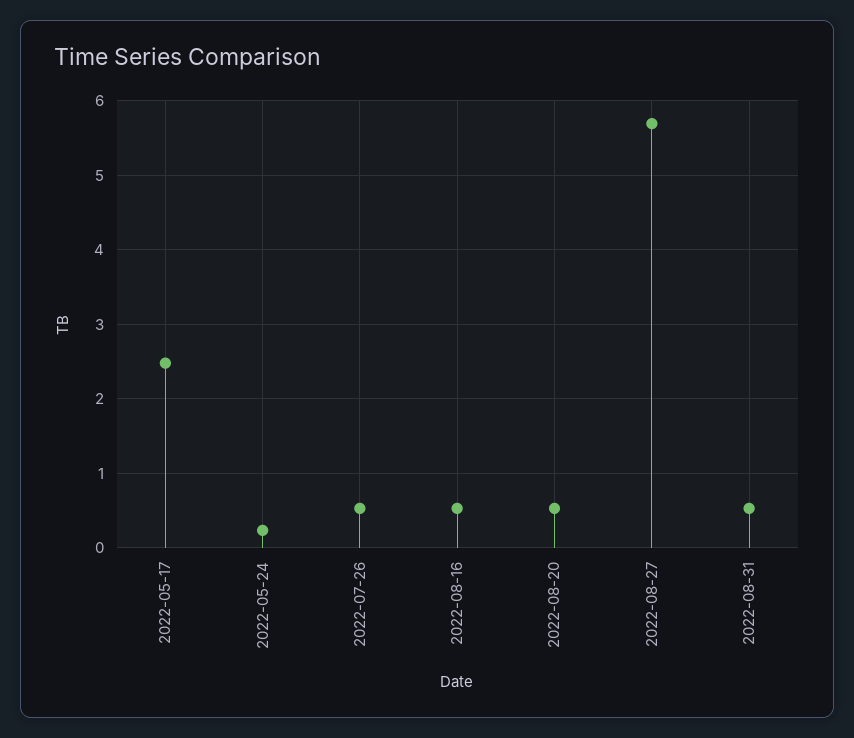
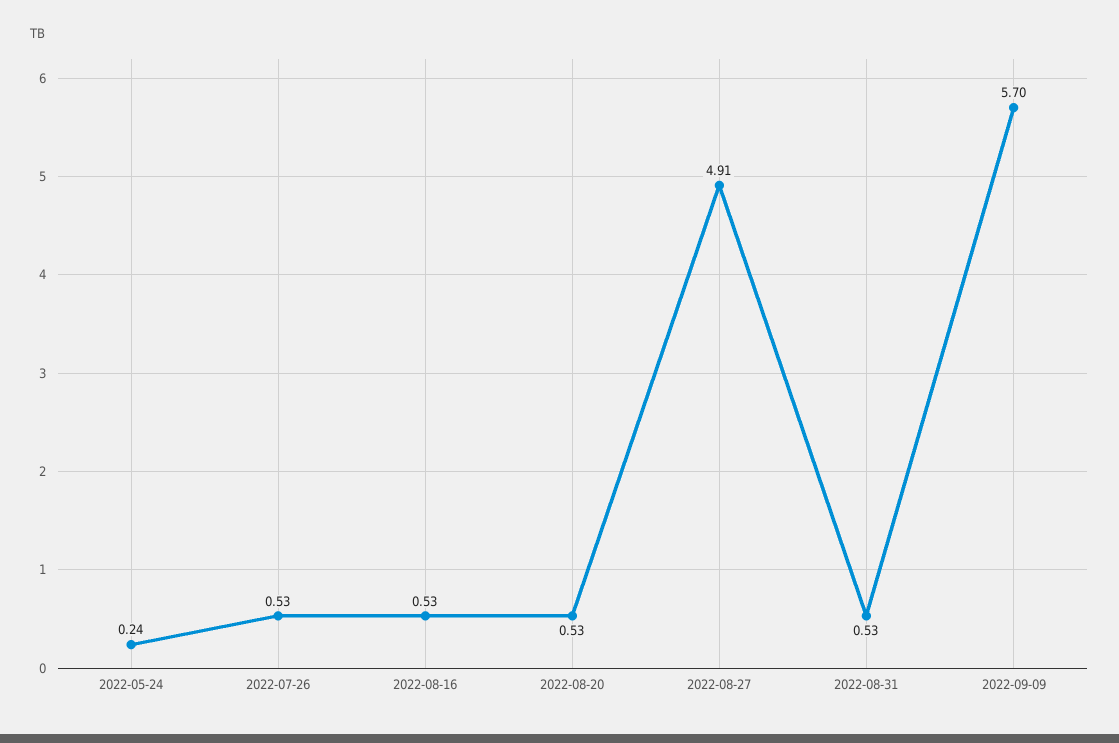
2022-05-17: 2.5 -> none
2022-08-27: 5.7 -> 4.91
2022-09-09: none -> 5.7

